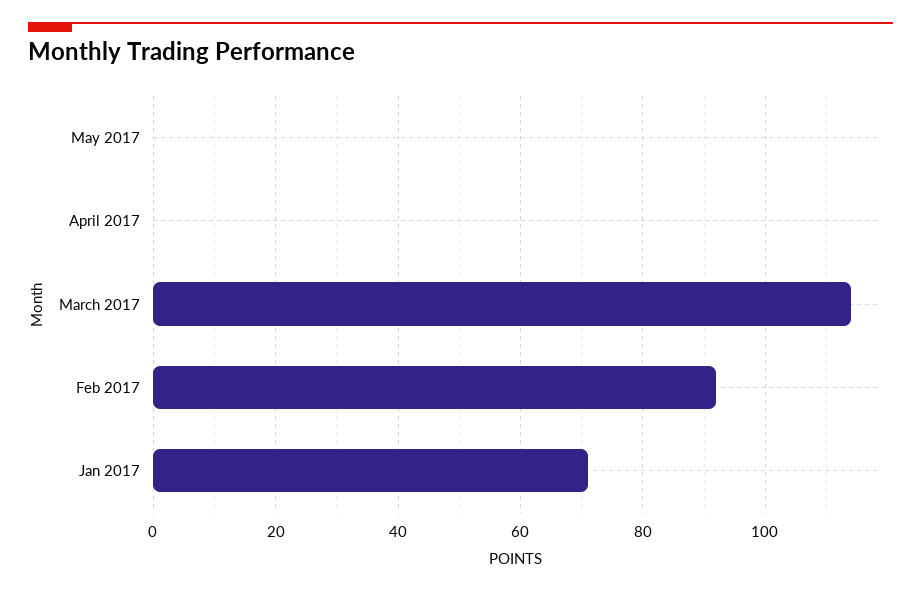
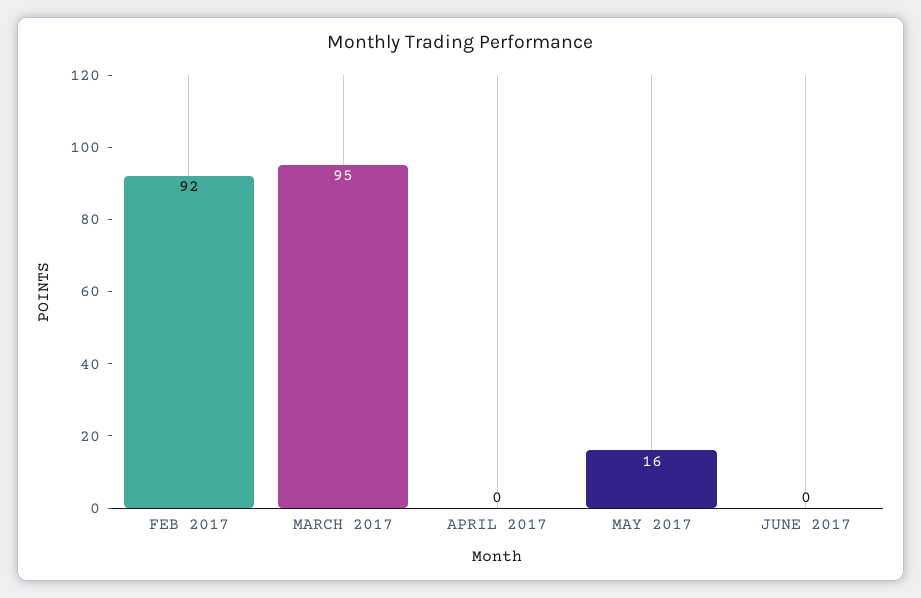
May 2017: 0 -> 16
March 2017: 115 -> 95
Jan 2017: 70 -> none
JUNE 2017: none -> 0

